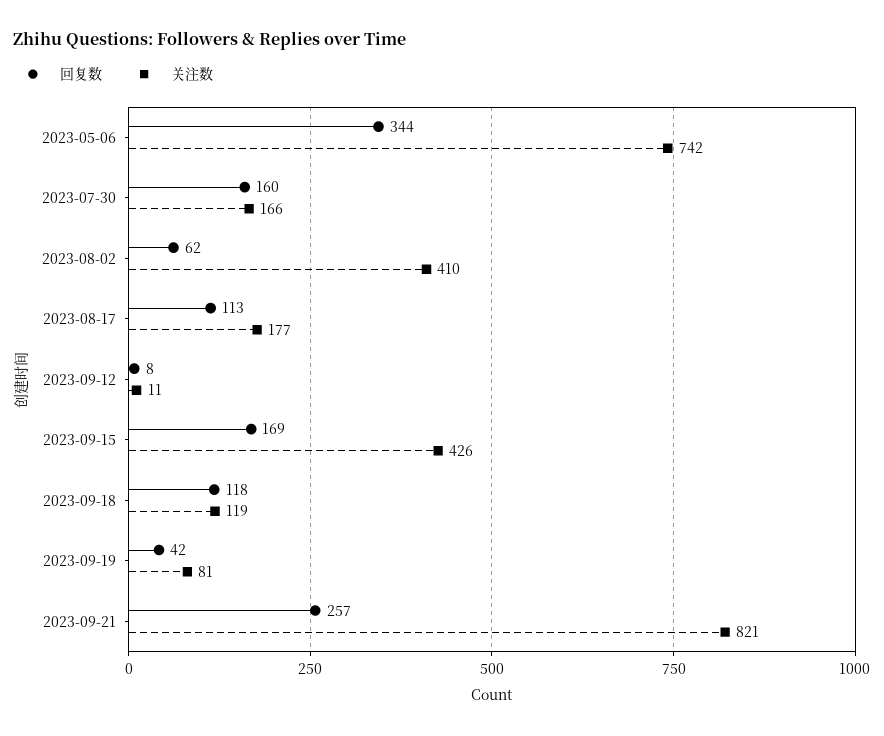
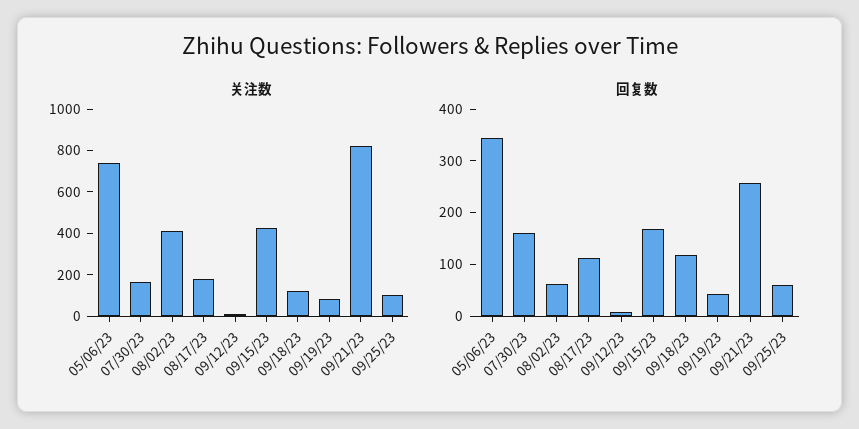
关注数, 09/25/23: none -> 100
回复数, 09/25/23: none -> 60

